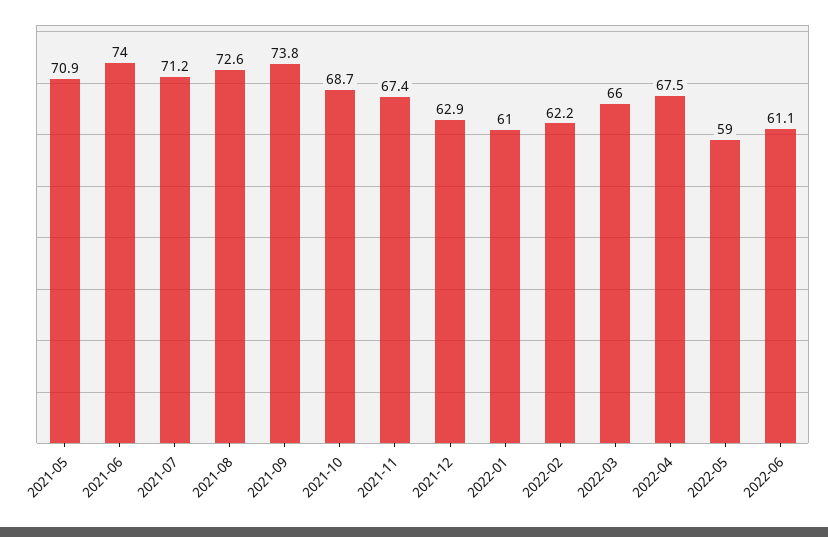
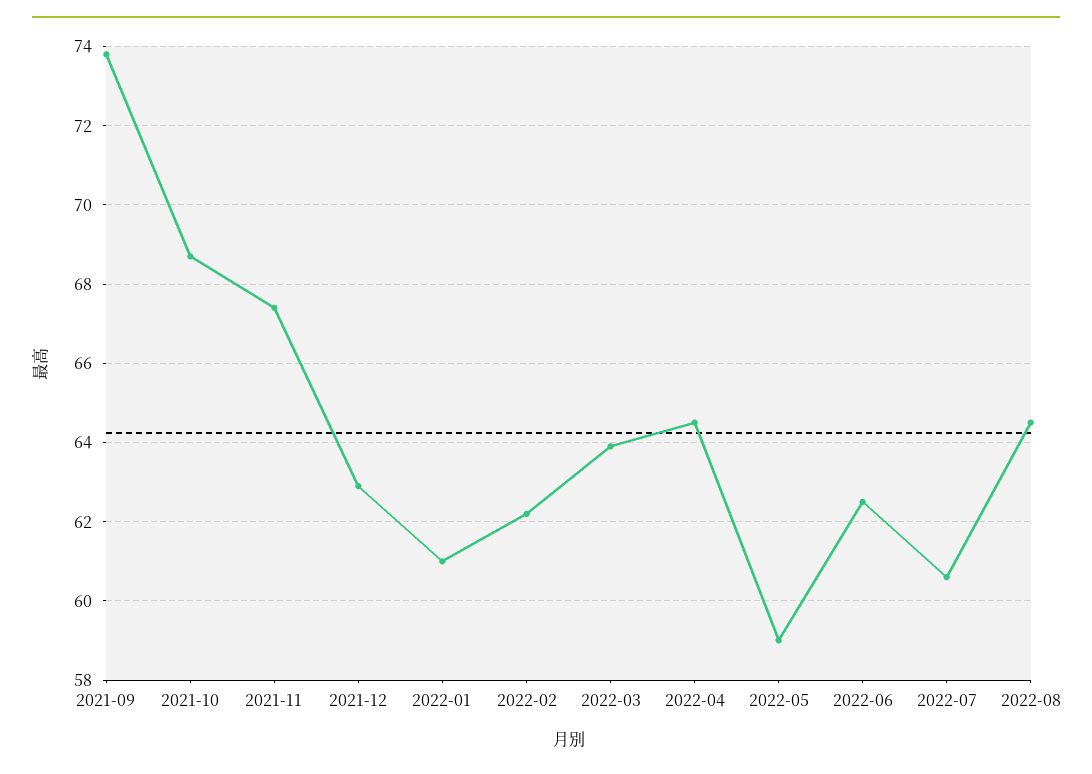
2021-05: 70.9 -> none
2021-06: 74 -> none
2021-07: 71.2 -> none
2021-08: 72.6 -> none
2022-03: 66 -> 64
2022-04: 67.5 -> 64.5
2022-06: 61.1 -> 62.5
2022-07: none -> 60.5
2022-08: none -> 64.5

